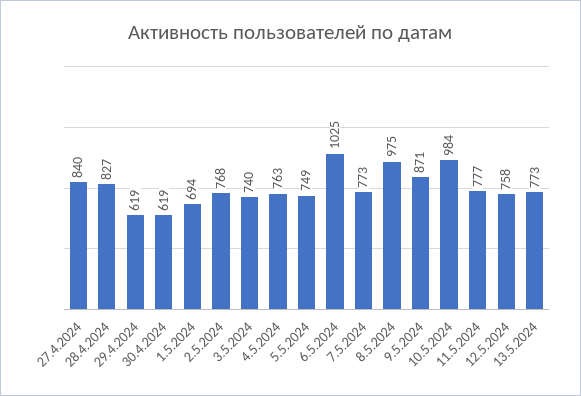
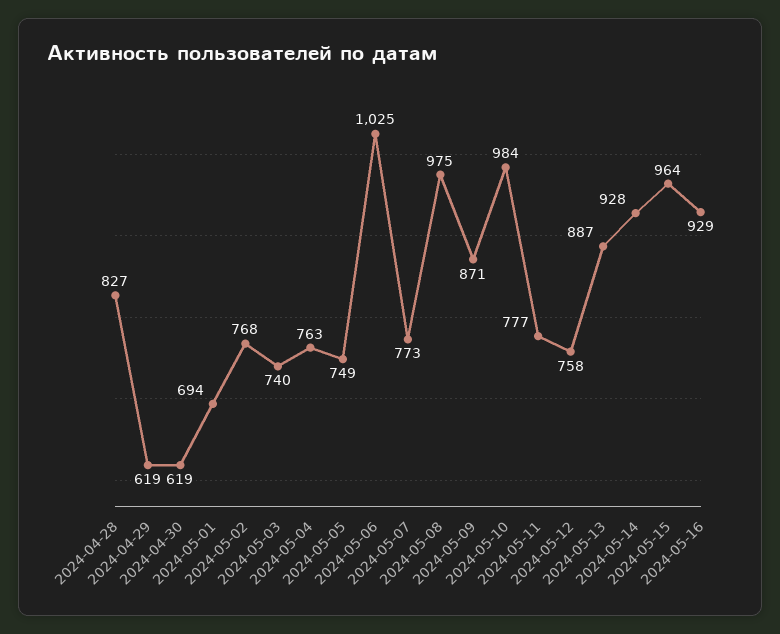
27.4.2024: 840 -> none
13.5.2024: 773 -> 887
2024-05-14: none -> 928
2024-05-15: none -> 964
2024-05-16: none -> 929

